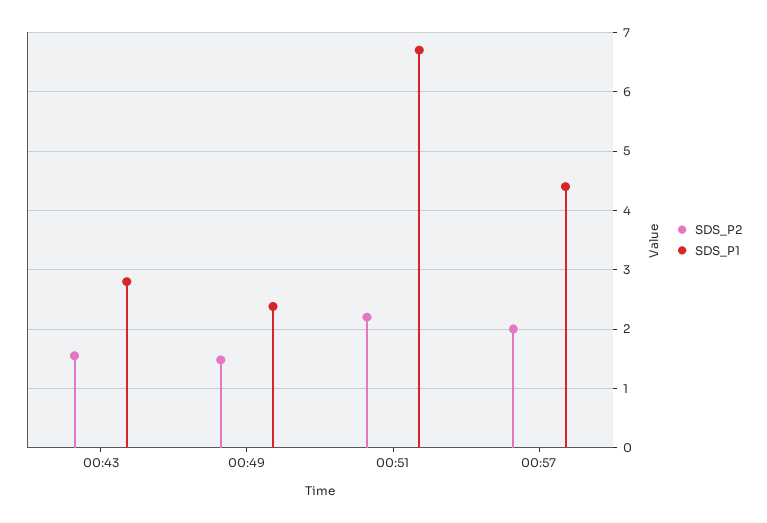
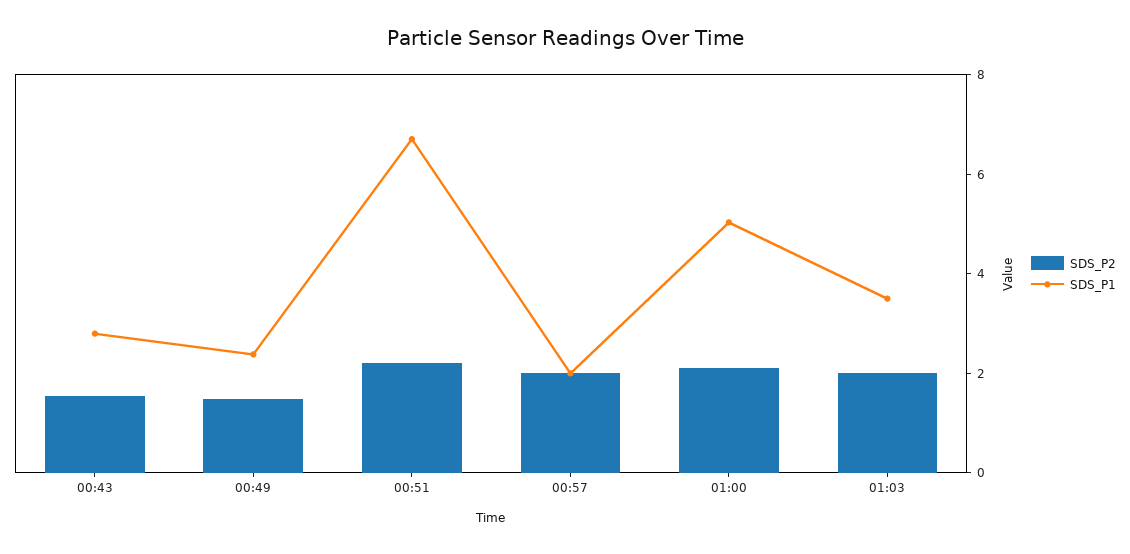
SDS_P1, 00:57: 4.4 -> 2
SDS_P2, 01:00: none -> 2
SDS_P1, 01:00: none -> 5
SDS_P2, 01:03: none -> 2
SDS_P1, 01:03: none -> 3.5

